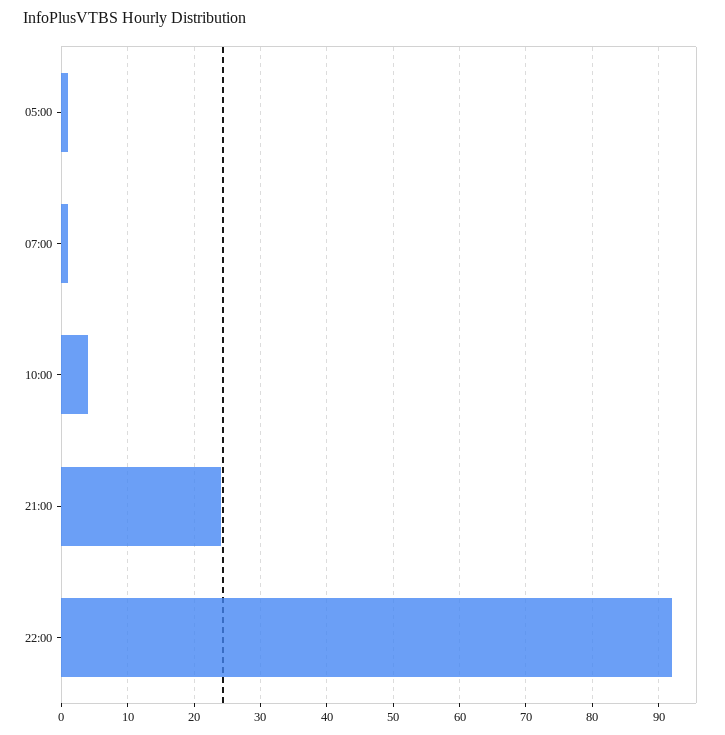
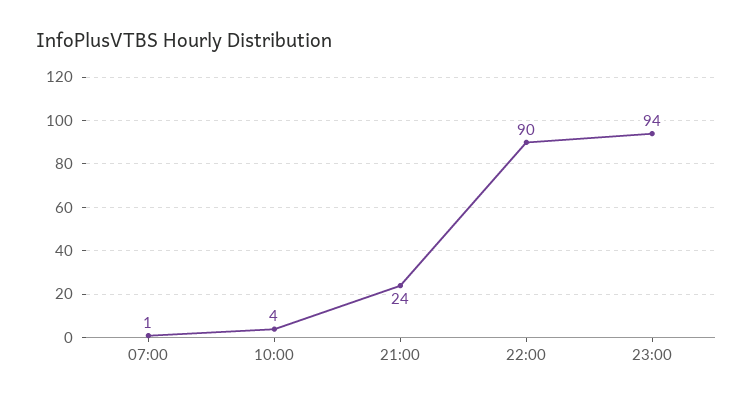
05:00: 1 -> none
22:00: 92 -> 90
23:00: none -> 94

